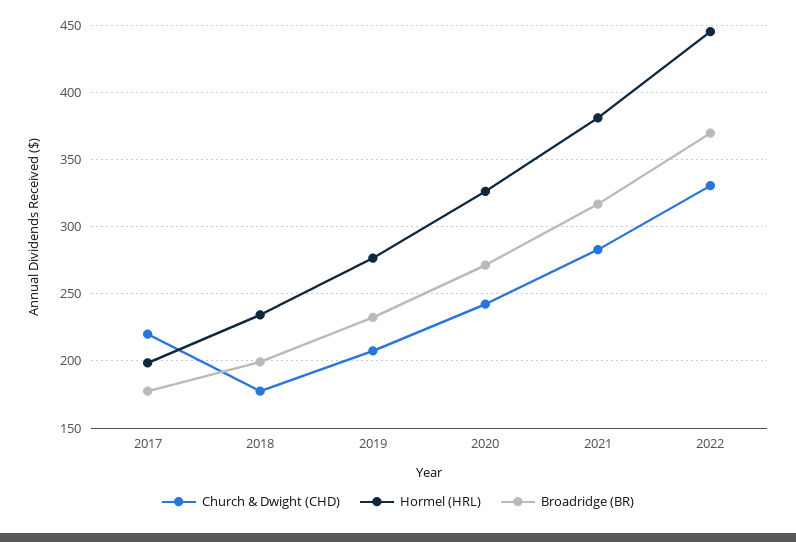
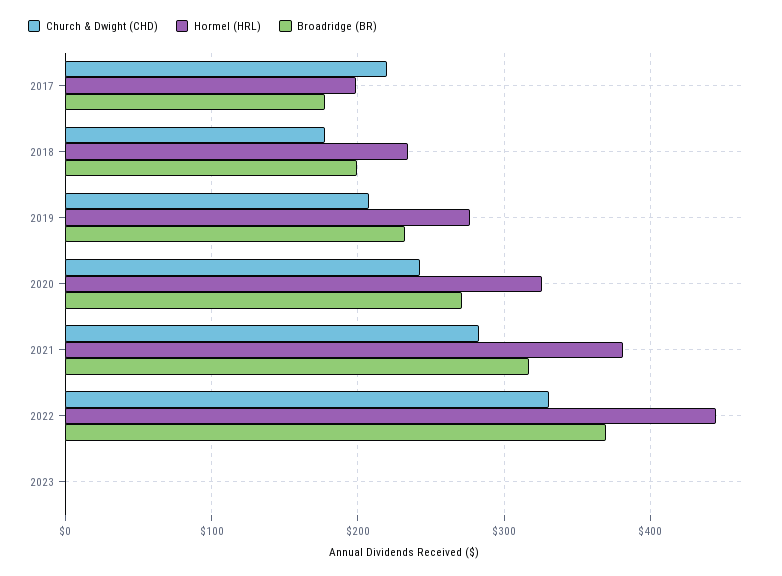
Church & Dwight (CHD), 2023: none -> 0
Hormel (HRL), 2023: none -> 0
Broadridge (BR), 2023: none -> 0

